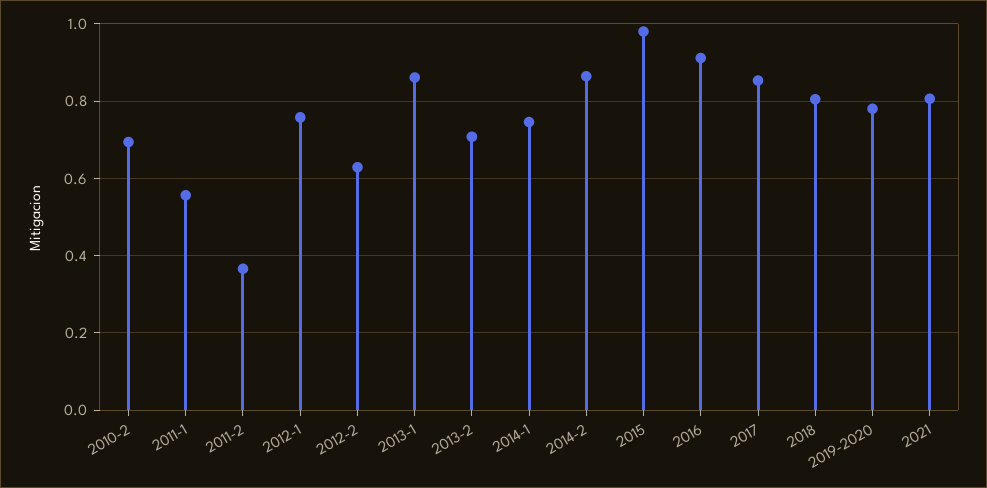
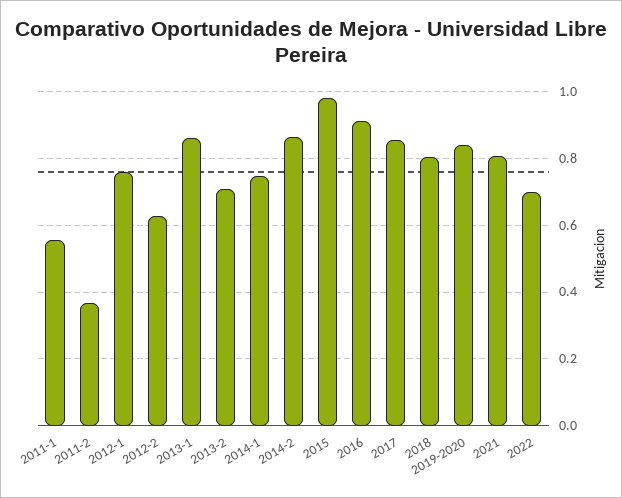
2010-2: 0.7 -> none
2019-2020: 0.78 -> 0.84
2022: none -> 0.7

